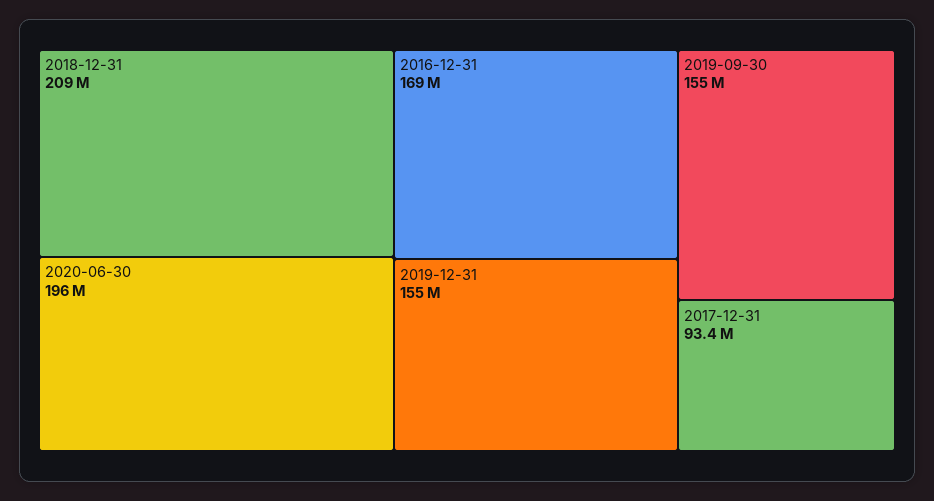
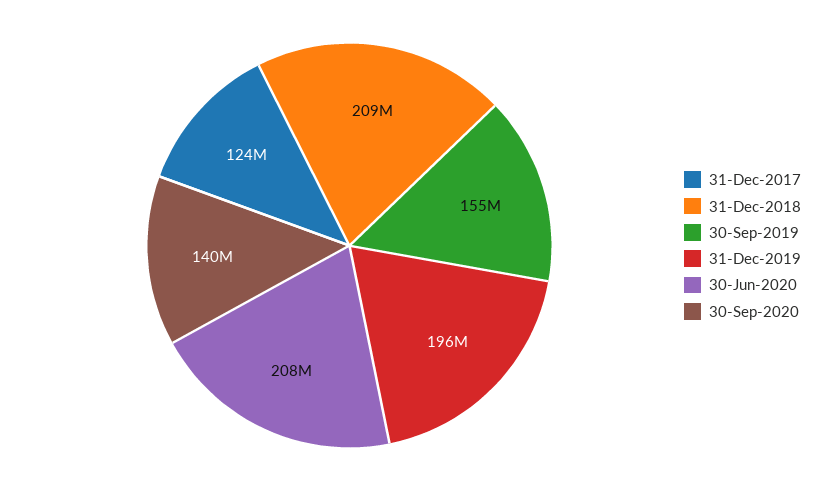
2020-06-30: 196000000 -> 208000000
2016-12-31: 169000000 -> none
2019-12-31: 155000000 -> 196000000
2017-12-31: 93400000 -> 124000000
30-Sep-2020: none -> 140000000

